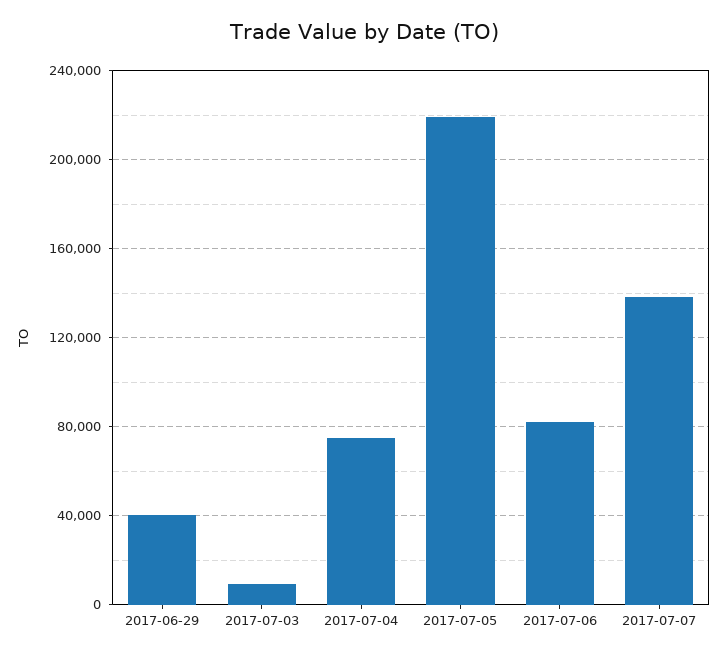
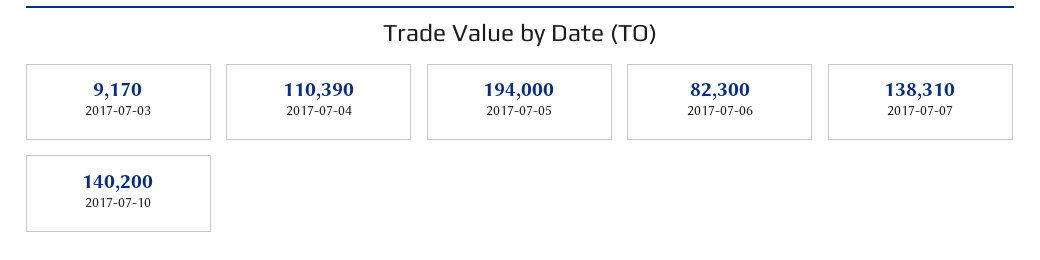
2017-06-29: 40000 -> none
2017-07-04: 75000 -> 110390
2017-07-05: 220000 -> 194000
2017-07-10: none -> 140200

